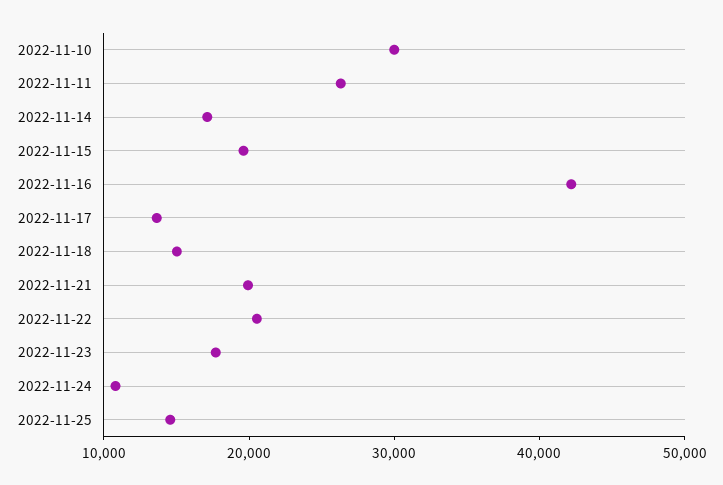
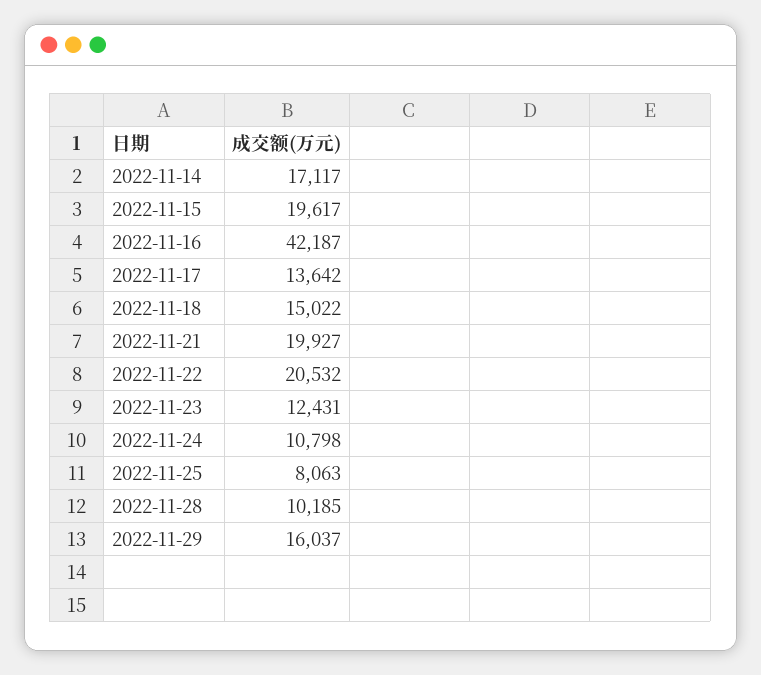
2022-11-10: 30000 -> none
2022-11-11: 26000 -> none
2022-11-23: 18000 -> 12431
2022-11-25: 14000 -> 8063
2022-11-28: none -> 10185
2022-11-29: none -> 16037

